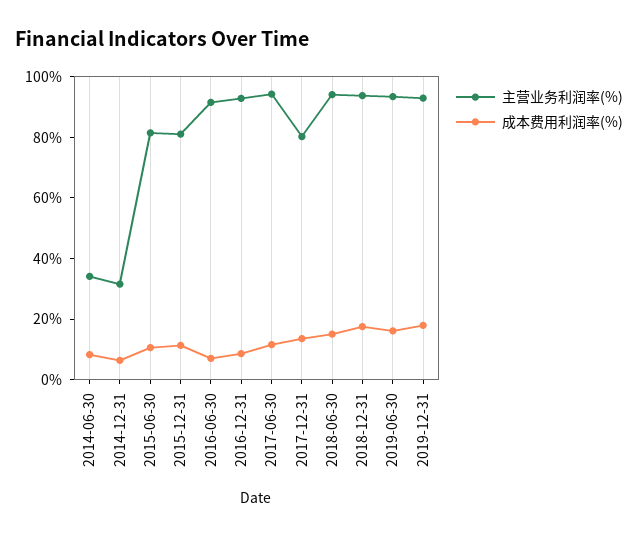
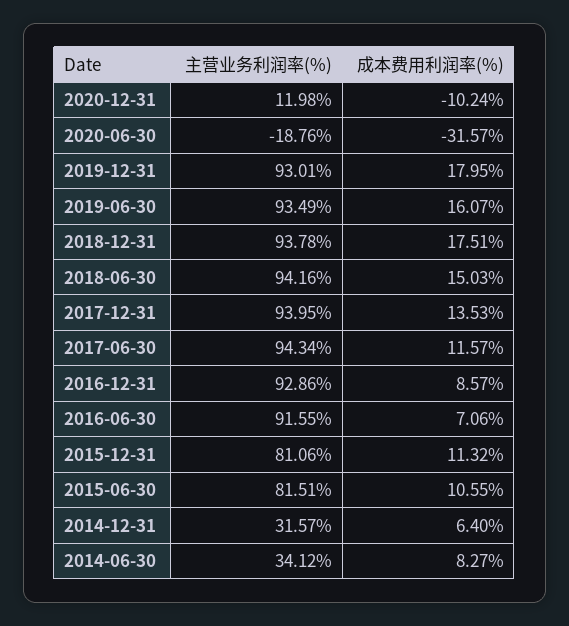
主营业务利润率(%), 2017-12-31: 80 -> 93.95
主营业务利润率(%), 2020-12-31: none -> 11.98
成本费用利润率(%), 2020-12-31: none -> -10.24
主营业务利润率(%), 2020-06-30: none -> -18.76
成本费用利润率(%), 2020-06-30: none -> -31.57

